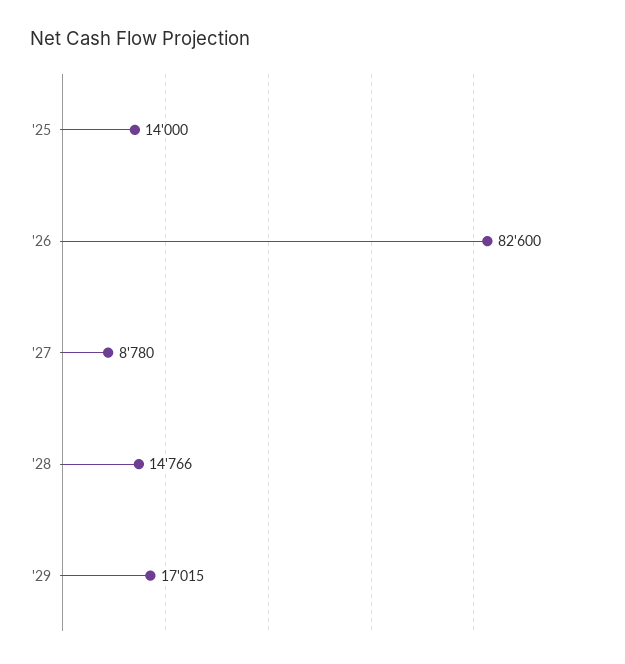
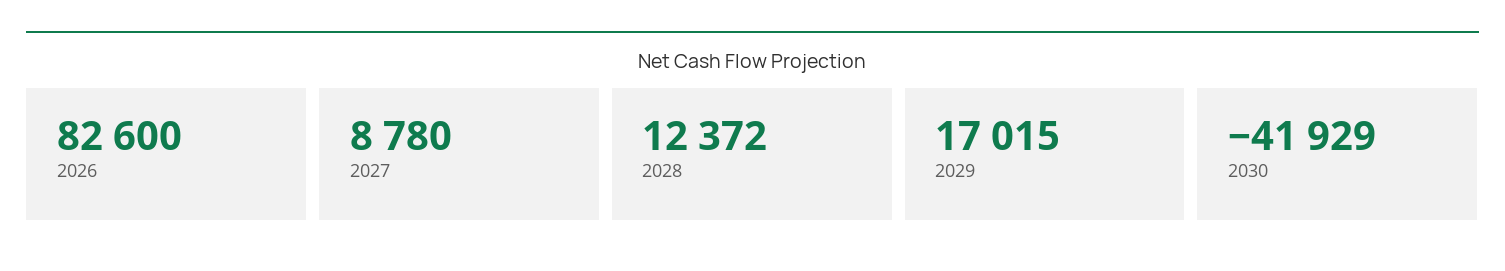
'25: 14000 -> none
'28: 14766 -> 12372
2030: none -> -41929

